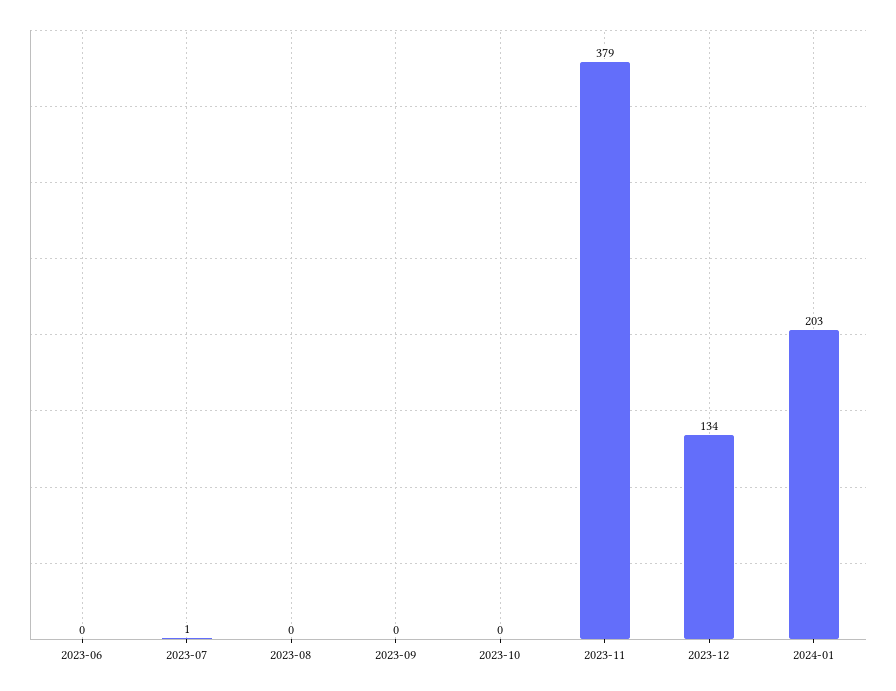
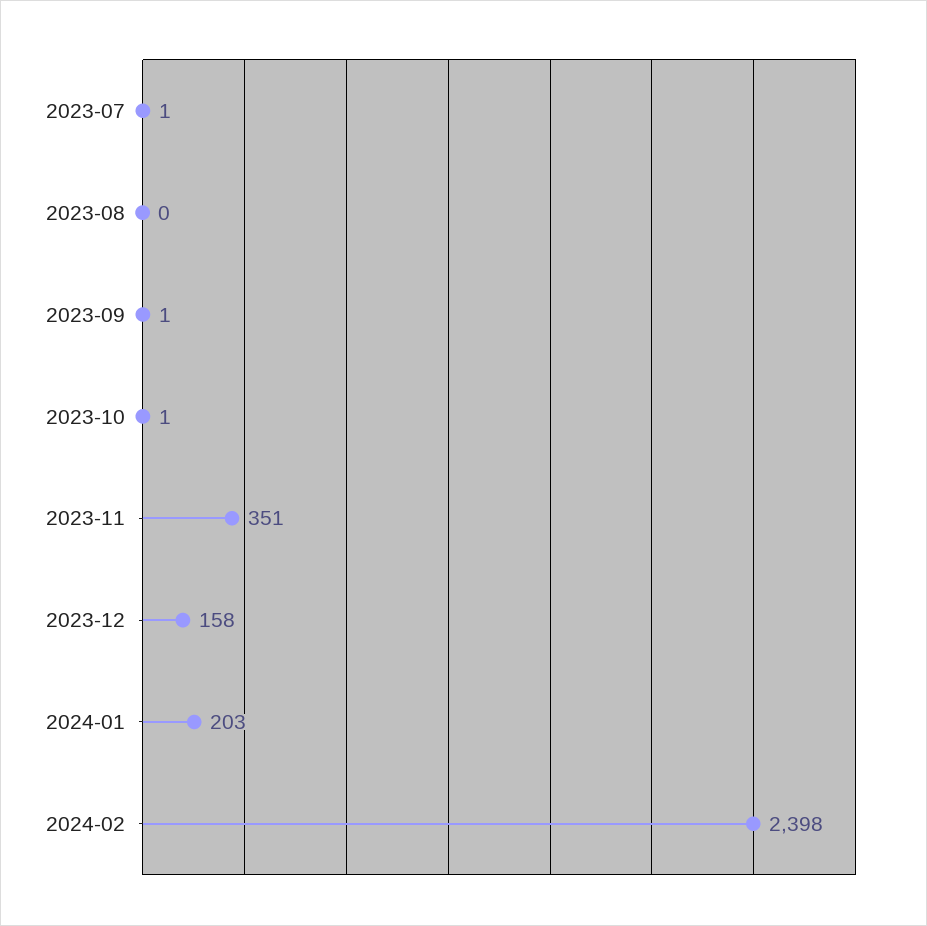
2023-06: 0 -> none
2023-09: 0 -> 1
2023-10: 0 -> 1
2023-11: 379 -> 351
2023-12: 134 -> 158
2024-02: none -> 2398

